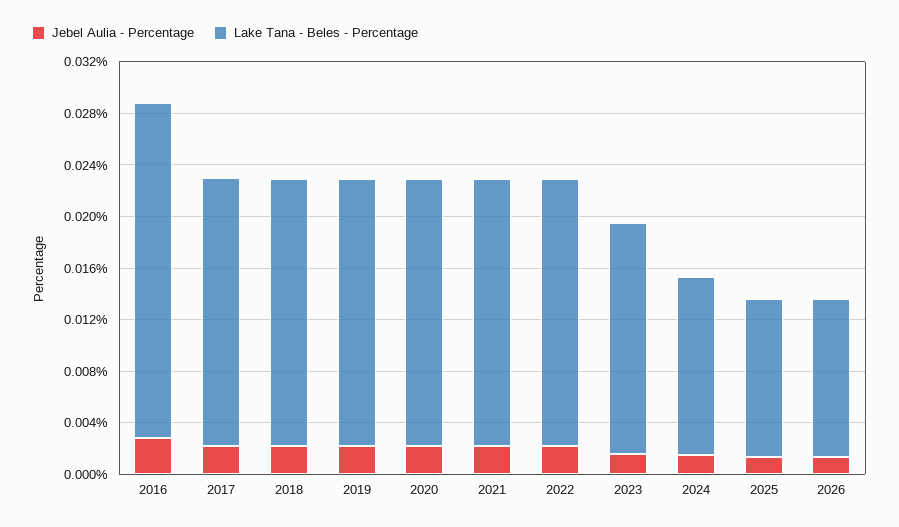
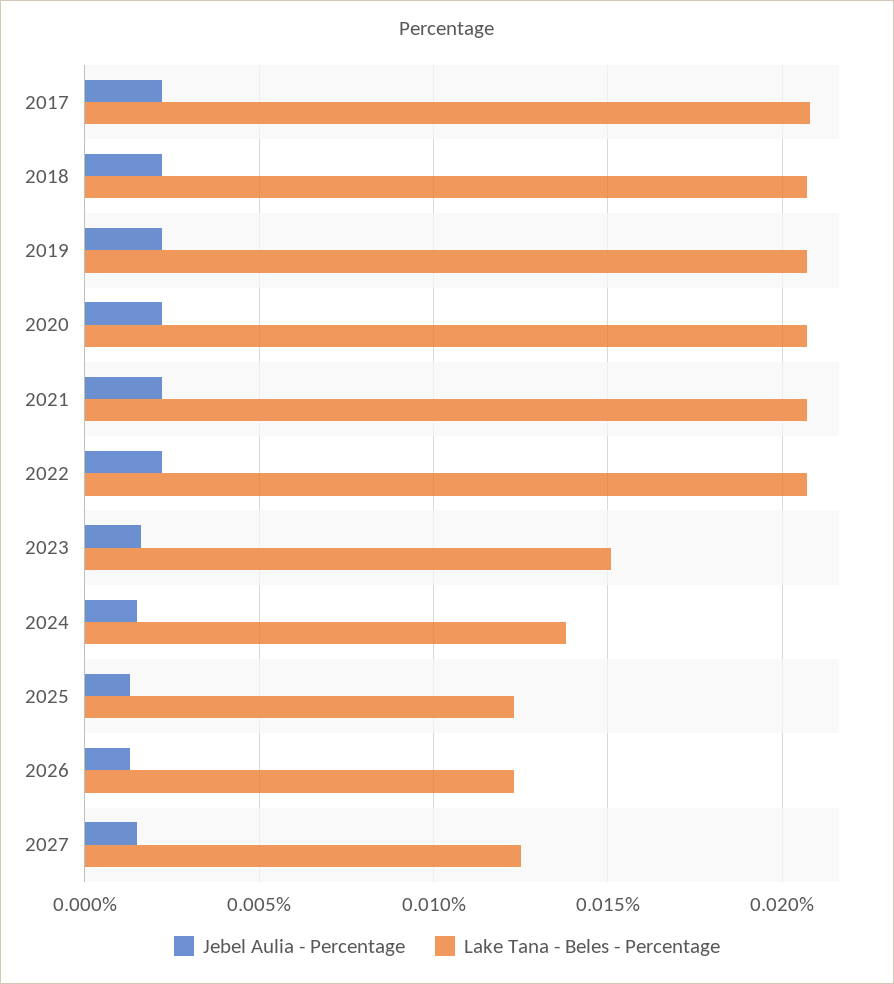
Jebel Aulia - Percentage, 2016: 0.003 -> none
Lake Tana - Beles - Percentage, 2016: 0.026 -> none
Lake Tana - Beles - Percentage, 2023: 0.018 -> 0.015
Jebel Aulia - Percentage, 2027: none -> 0.0015
Lake Tana - Beles - Percentage, 2027: none -> 0.0125

